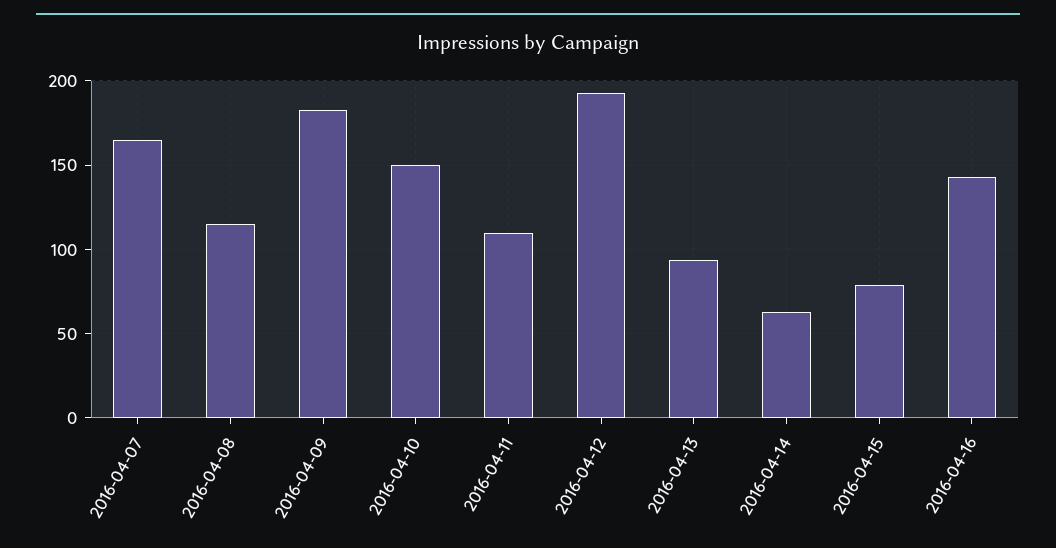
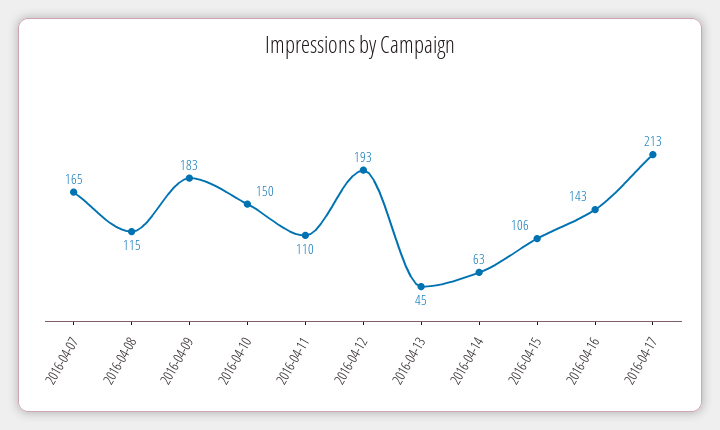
2016-04-13: 95 -> 45
2016-04-15: 80 -> 106
2016-04-17: none -> 213

